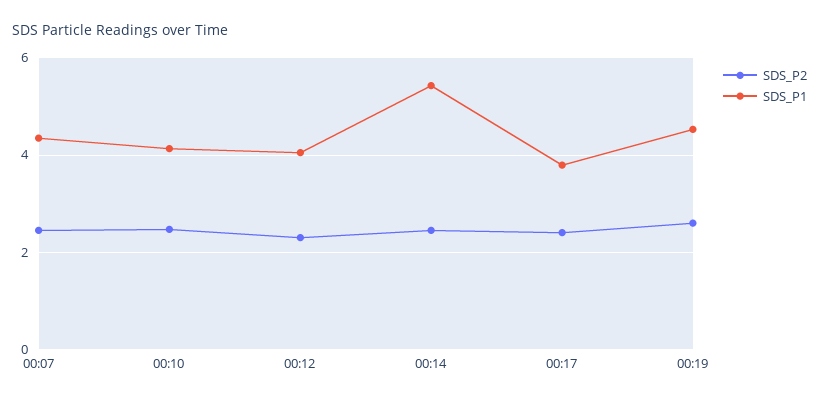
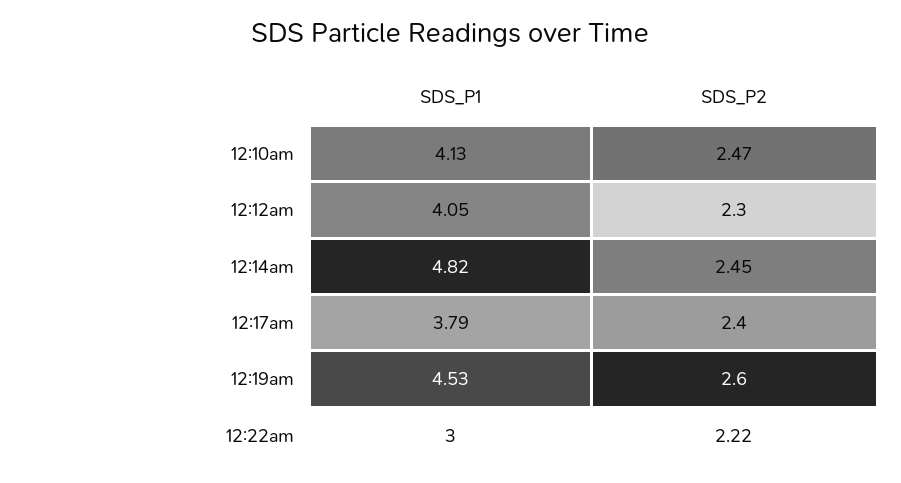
SDS_P2, 00:07: 2.4 -> none
SDS_P1, 00:07: 4.4 -> none
SDS_P1, 00:14: 5.4 -> 4.82
SDS_P1, 12:22am: none -> 3
SDS_P2, 12:22am: none -> 2.22

